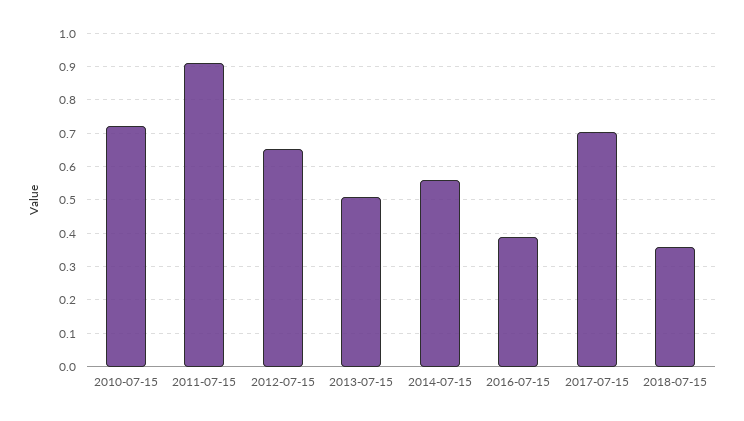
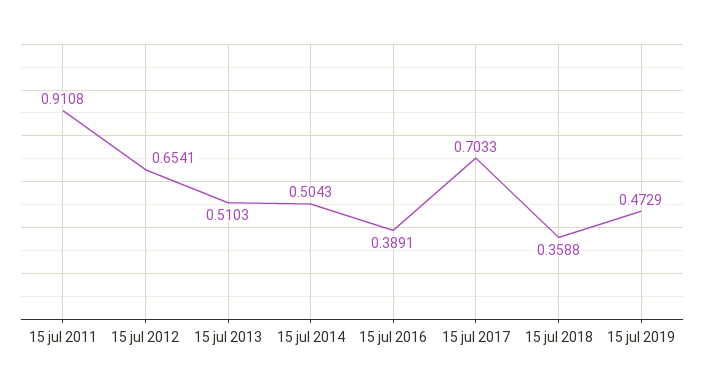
2010-07-15: 0.72 -> none
2014-07-15: 0.56 -> 0.5043
15 jul 2019: none -> 0.4729

